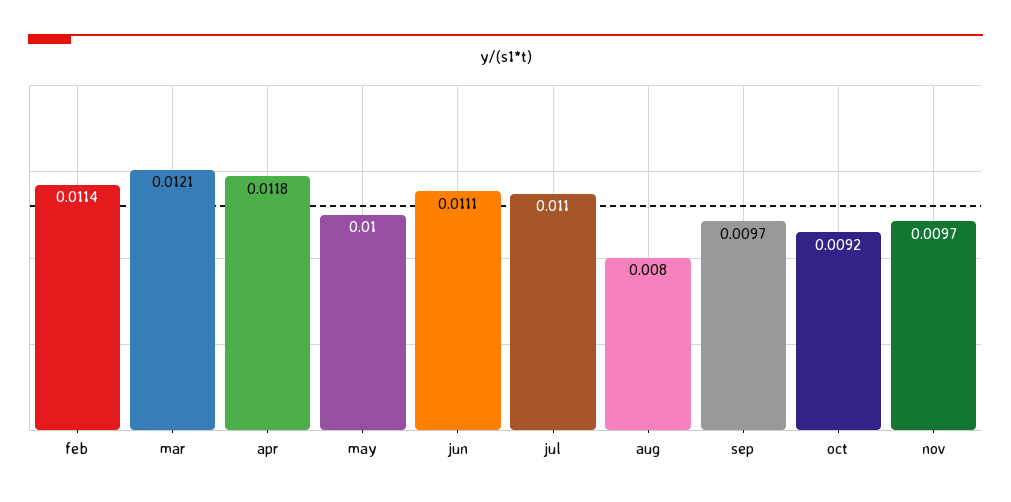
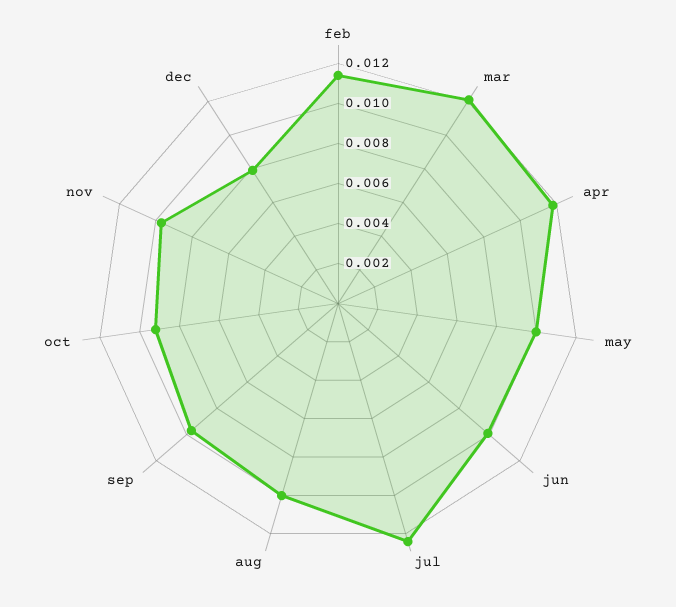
jun: 0.0111 -> 0.01
jul: 0.011 -> 0.0125
aug: 0.008 -> 0.01
dec: none -> 0.008

